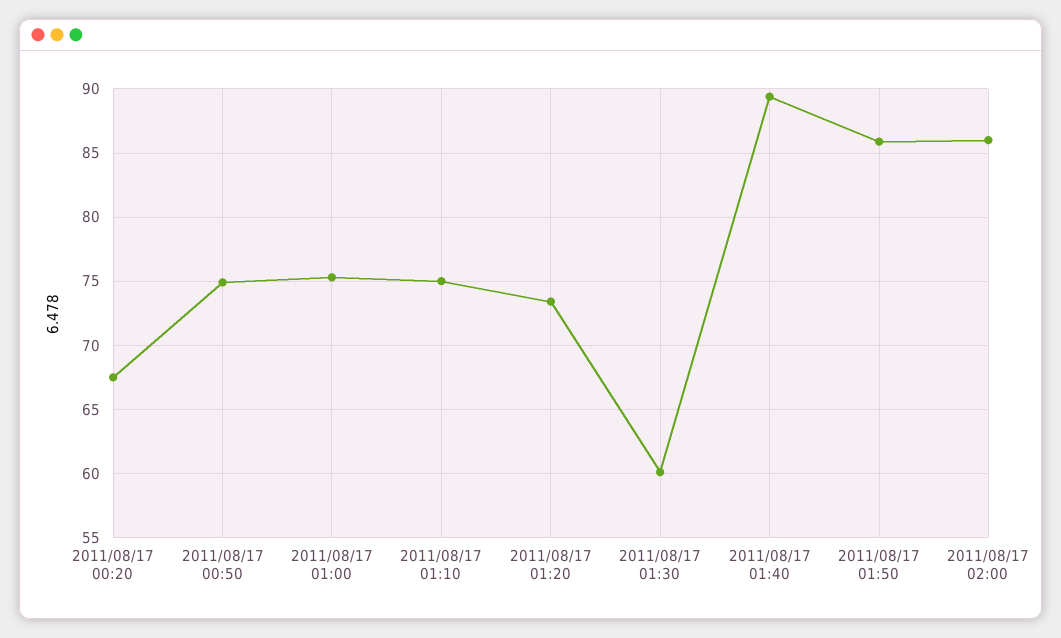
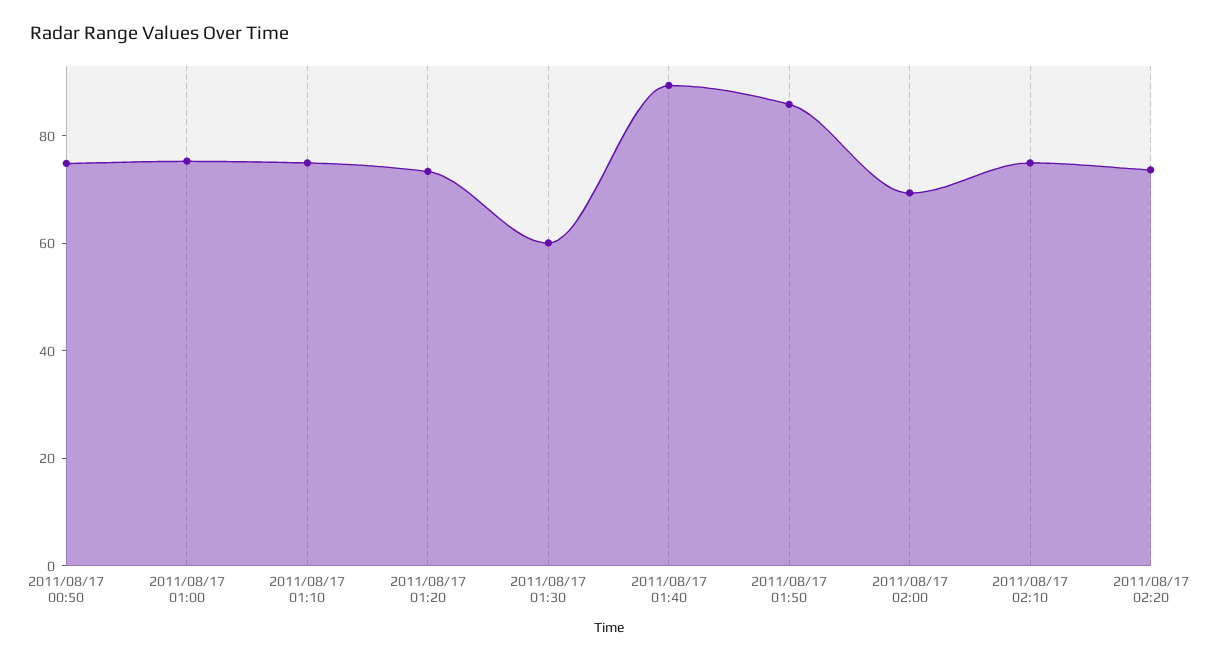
2011/08/17 00:20: 67.5 -> none
2011/08/17 02:00: 86 -> 70
2011/08/17 02:10: none -> 75
2011/08/17 02:20: none -> 75

